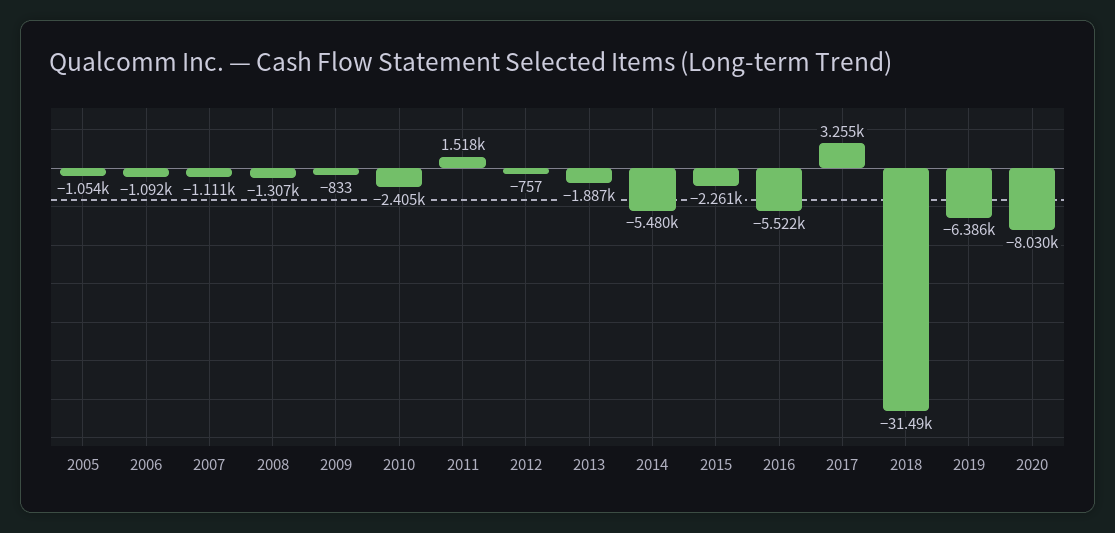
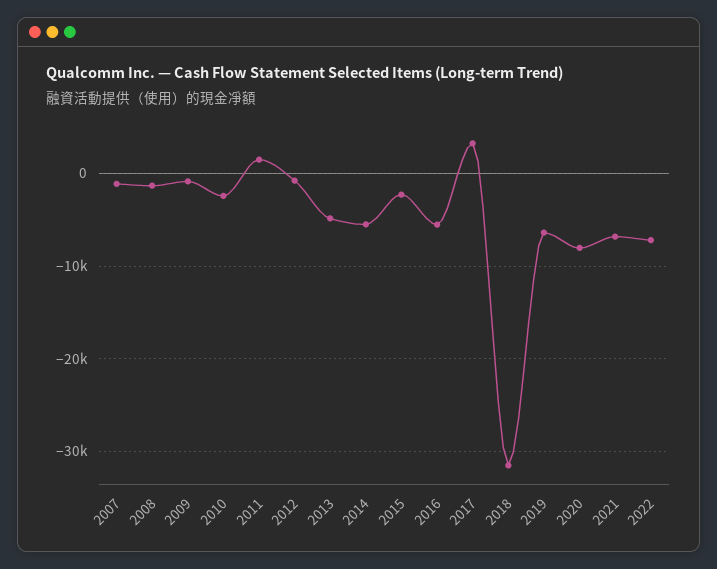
2005: -1054 -> none
2006: -1092 -> none
2013: -1887 -> -5000
2021: none -> -7000
2022: none -> -7000

